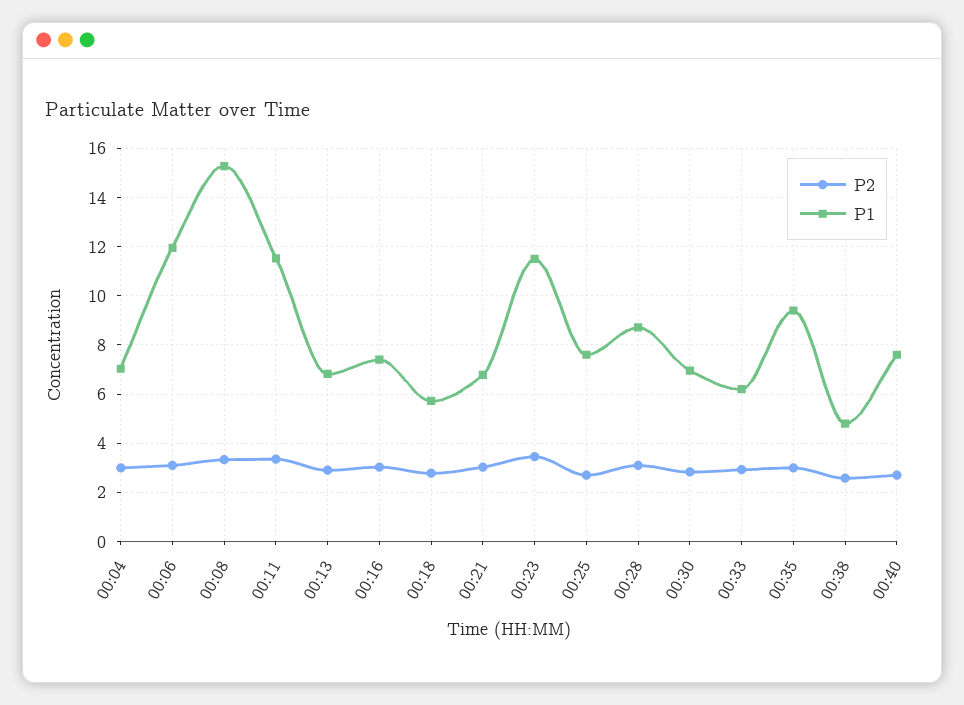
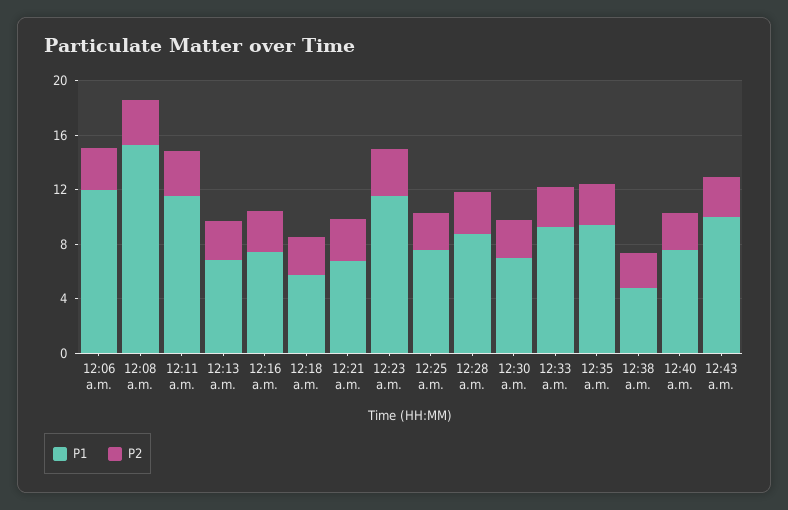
P2, 00:04: 3 -> none
P1, 00:04: 7 -> none
P1, 00:33: 6.25 -> 9
P1, 12:43 a.m.: none -> 10
P2, 12:43 a.m.: none -> 3

